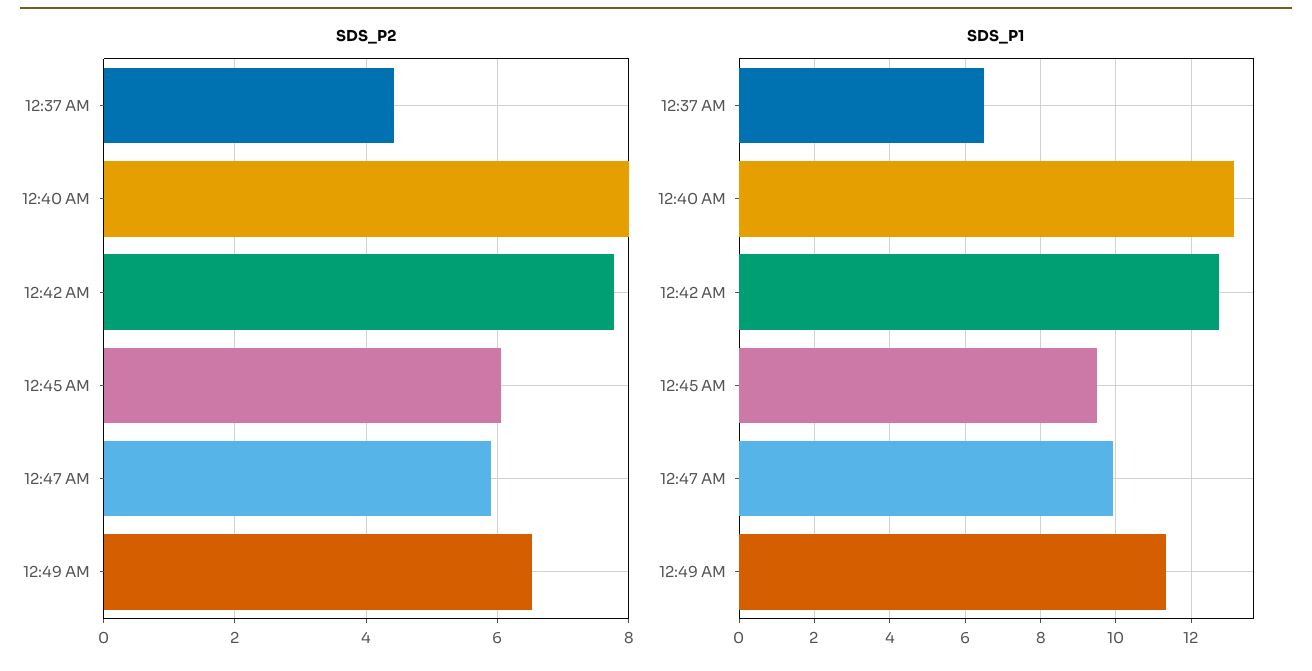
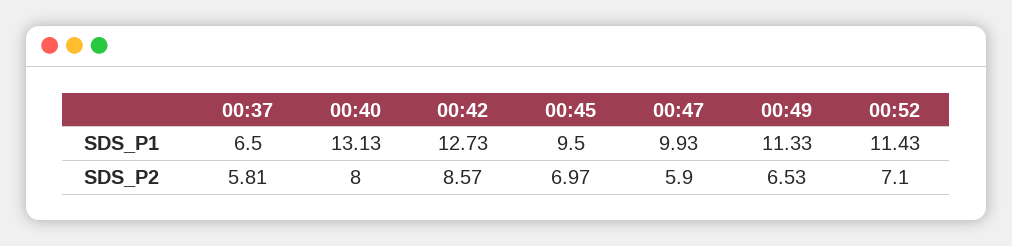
SDS_P2, 12:37 AM: 4.4 -> 5.81
SDS_P2, 12:42 AM: 7.8 -> 8.57
SDS_P2, 12:45 AM: 6 -> 6.97
SDS_P1, 00:52: none -> 11.43
SDS_P2, 00:52: none -> 7.1

